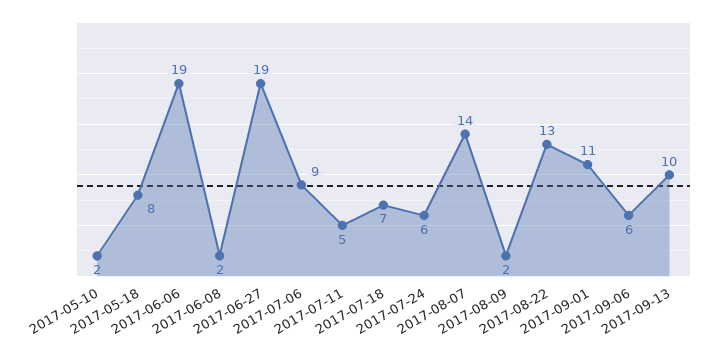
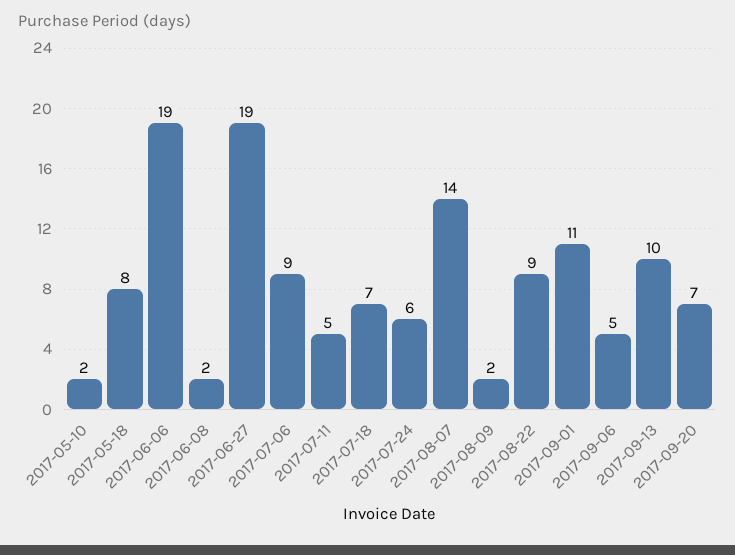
2017-08-22: 13 -> 9
2017-09-06: 6 -> 5
2017-09-20: none -> 7

